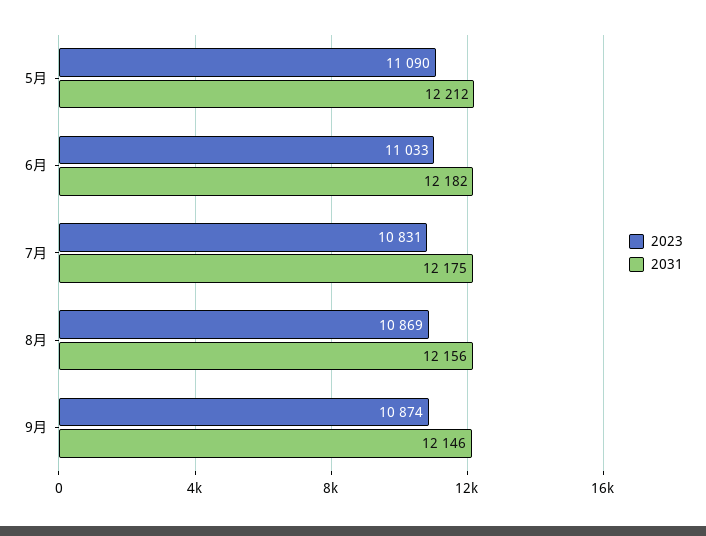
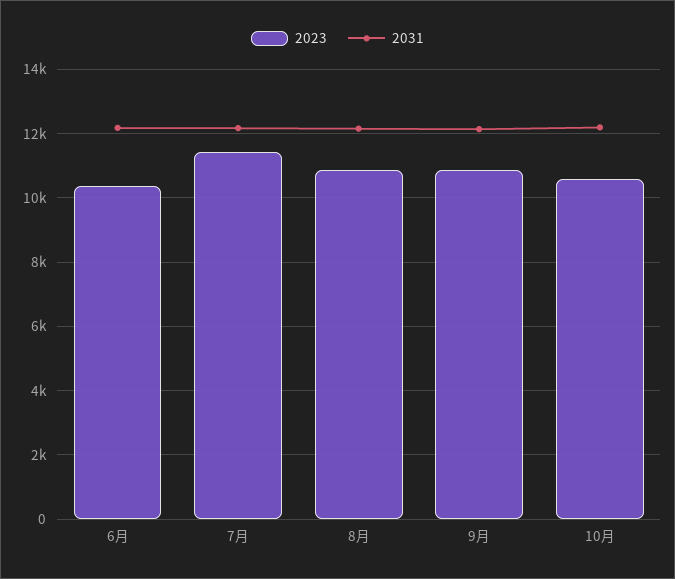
2023, 5月: 11090 -> none
2031, 5月: 12212 -> none
2023, 6月: 11033 -> 10400
2023, 7月: 10831 -> 11400
2023, 10月: none -> 10600
2031, 10月: none -> 12200

